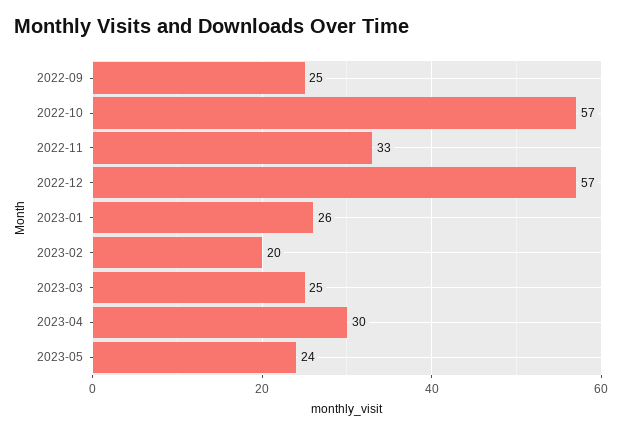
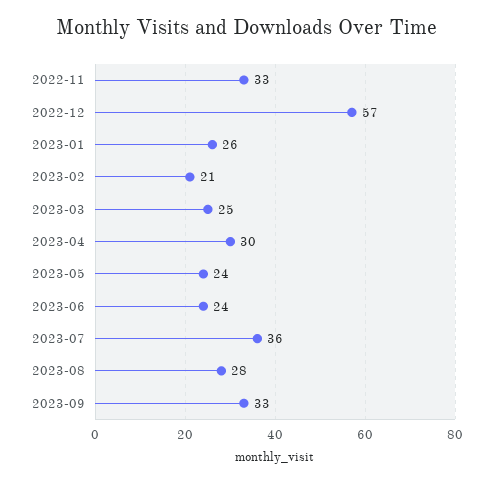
2022-09: 25 -> none
2022-10: 57 -> none
2023-02: 20 -> 21
2023-06: none -> 24
2023-07: none -> 36
2023-08: none -> 28
2023-09: none -> 33

